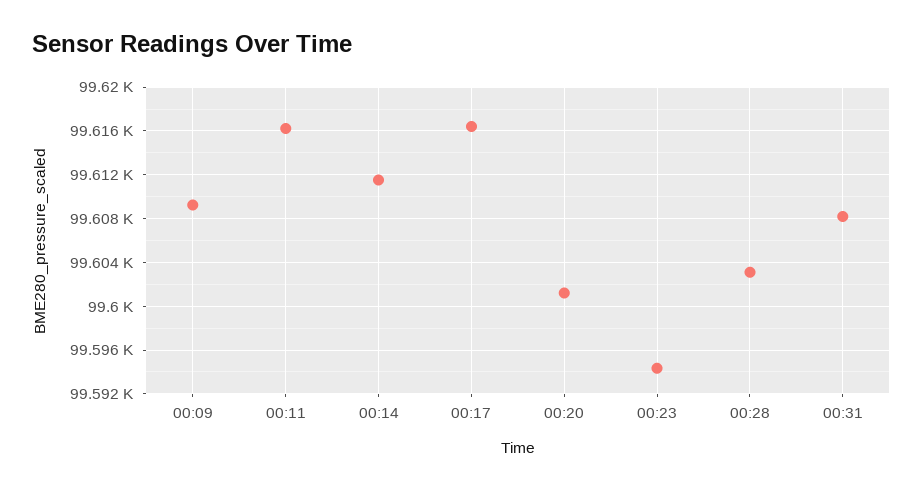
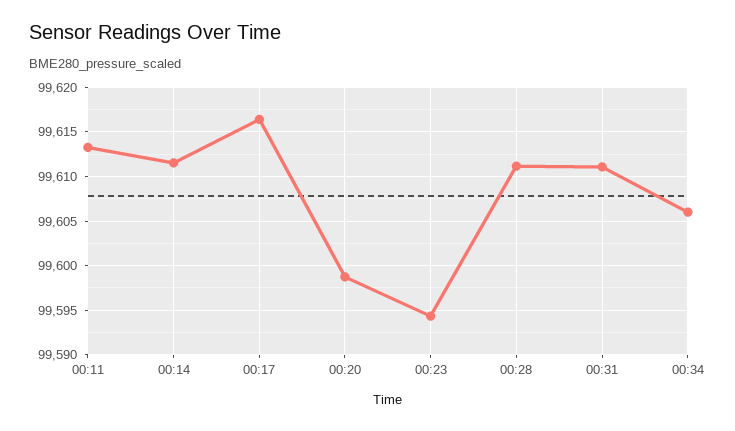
00:09: 99609 -> none
00:11: 99616 -> 99613
00:20: 99601 -> 99599
00:28: 99603 -> 99611
00:31: 99608 -> 99611
00:34: none -> 99606

